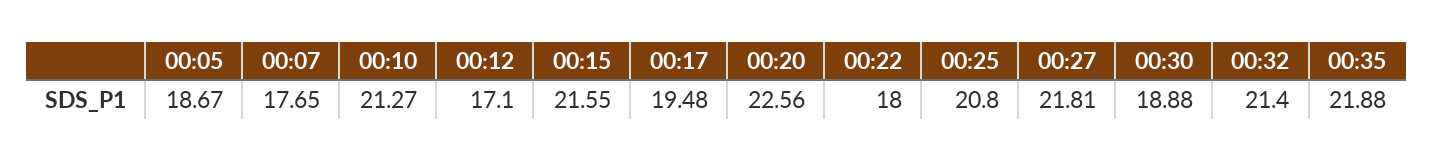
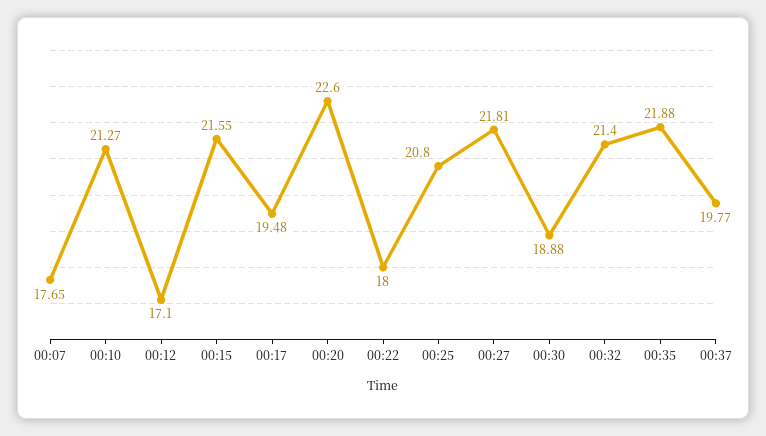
00:05: 18.67 -> none
00:20: 22.56 -> 22.6
00:37: none -> 19.77

